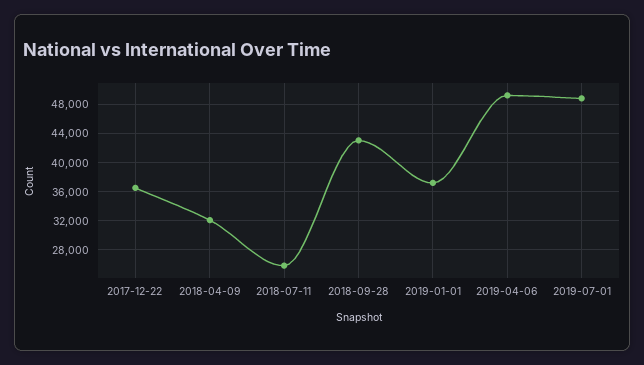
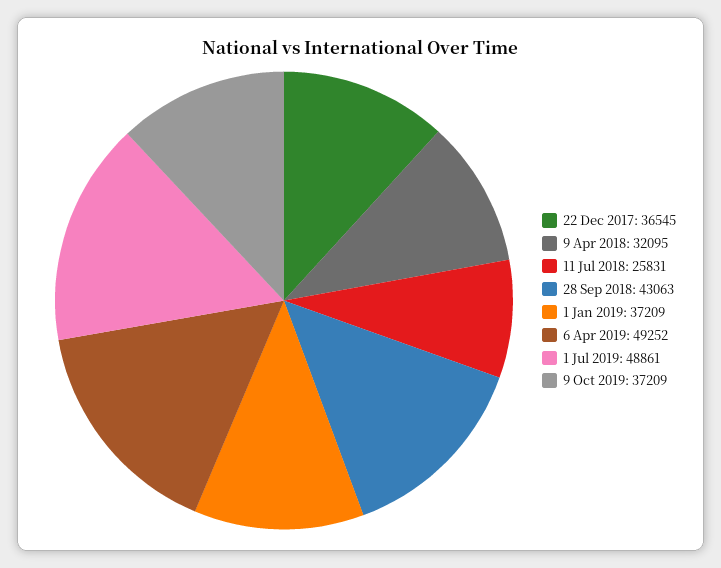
9 Oct 2019: none -> 37209

